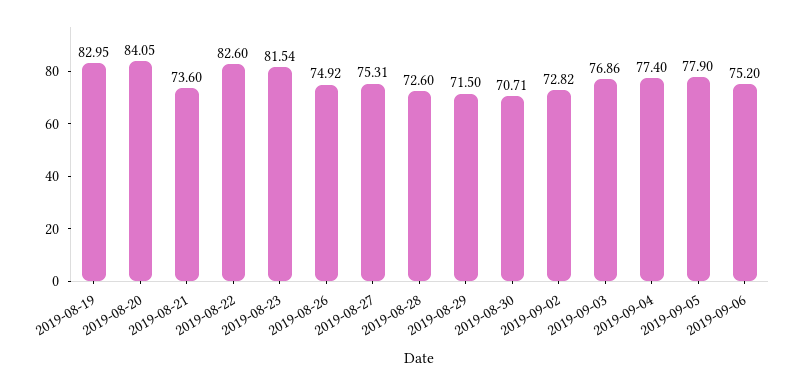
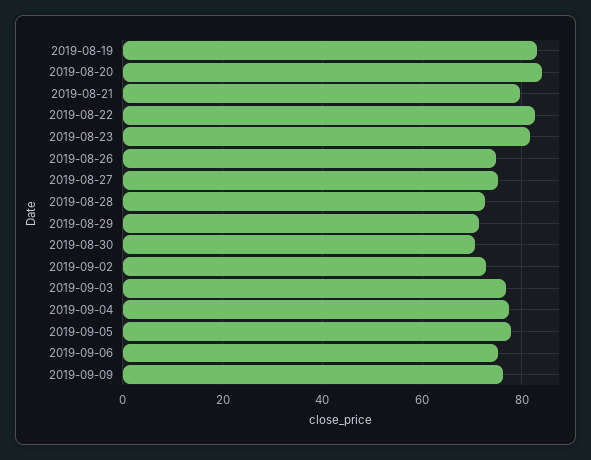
2019-08-21: 73.6 -> 80
2019-09-09: none -> 76

